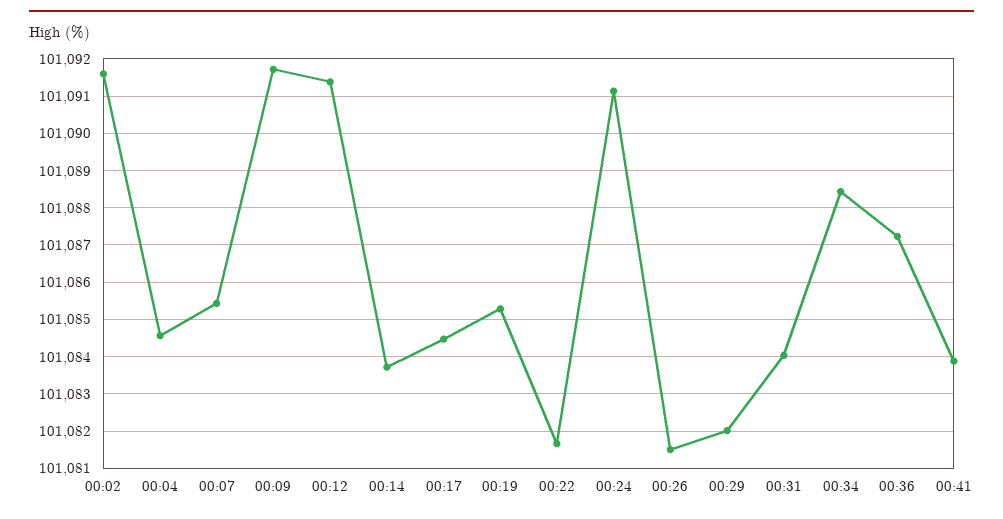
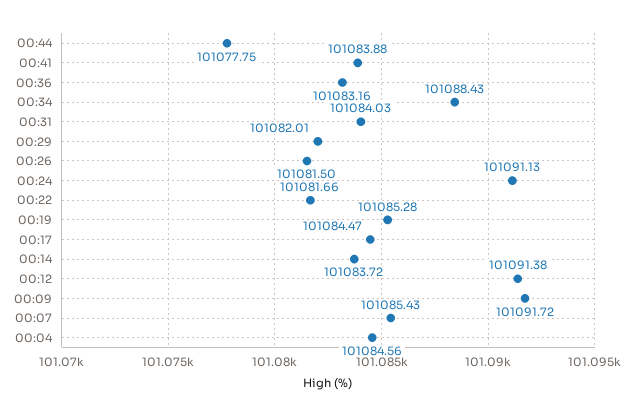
00:02: 101091.6 -> none
00:36: 101087.2 -> 101083.16
00:44: none -> 101077.75

